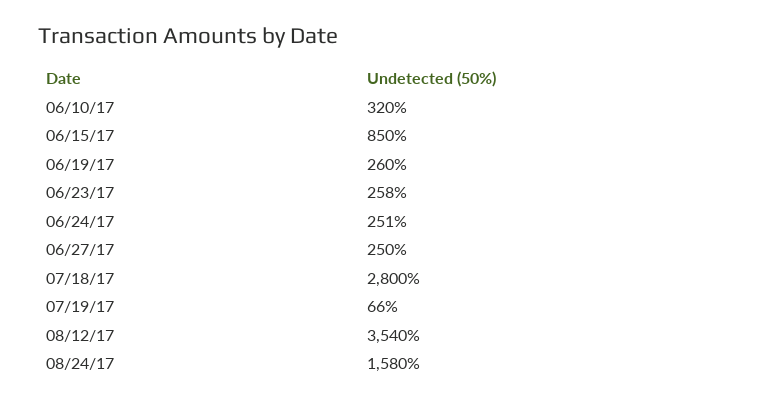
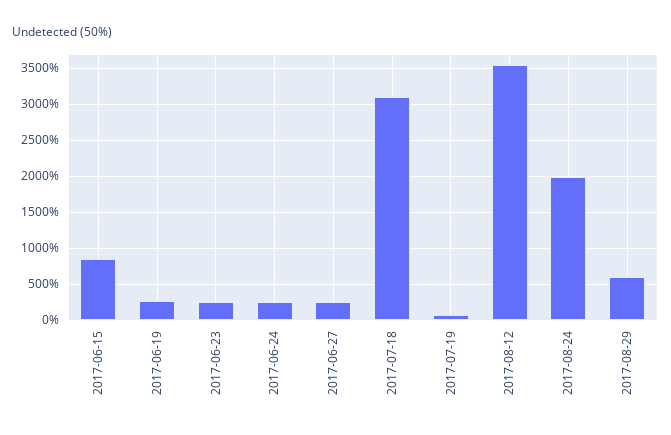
06/10/17: 320 -> none
07/18/17: 2800 -> 3100
08/24/17: 1580 -> 2000
2017-08-29: none -> 600

